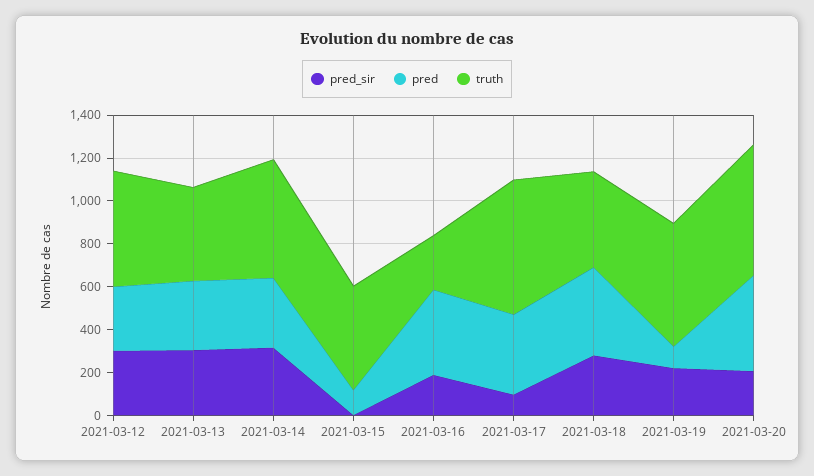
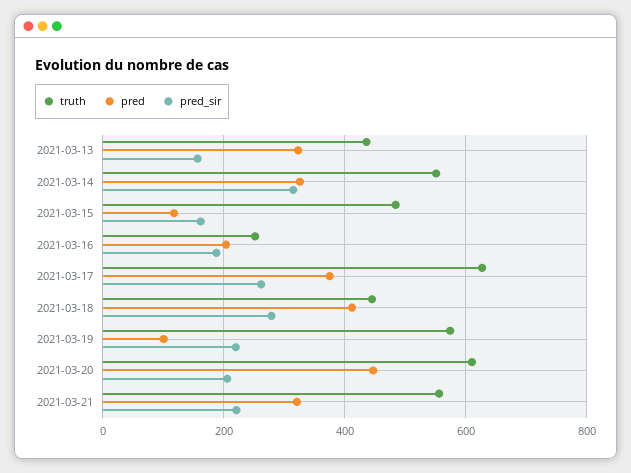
pred_sir, 2021-03-12: 300 -> none
pred, 2021-03-12: 300 -> none
truth, 2021-03-12: 550 -> none
pred_sir, 2021-03-13: 300 -> 160
pred_sir, 2021-03-15: 0 -> 160
pred, 2021-03-16: 400 -> 200
pred_sir, 2021-03-17: 100 -> 260
truth, 2021-03-21: none -> 560
pred, 2021-03-21: none -> 320
pred_sir, 2021-03-21: none -> 220

